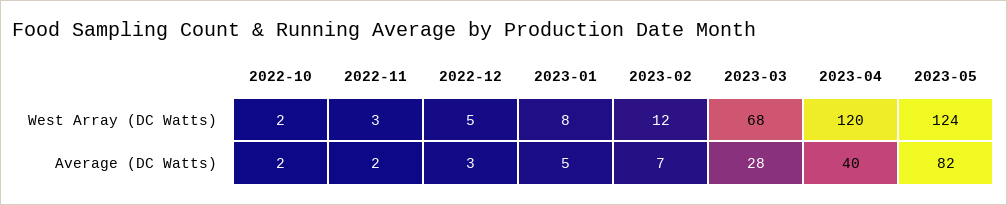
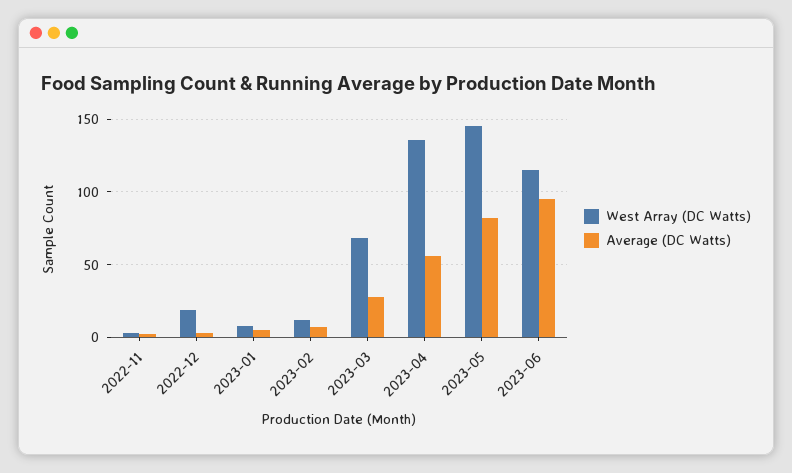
West Array (DC Watts), 2022-10: 2 -> none
West Array (DC Watts), 2022-12: 5 -> 20
West Array (DC Watts), 2023-04: 120 -> 135
West Array (DC Watts), 2023-05: 124 -> 145
Average (DC Watts), 2022-10: 2 -> none
Average (DC Watts), 2023-04: 40 -> 55
West Array (DC Watts), 2023-06: none -> 115
Average (DC Watts), 2023-06: none -> 95

